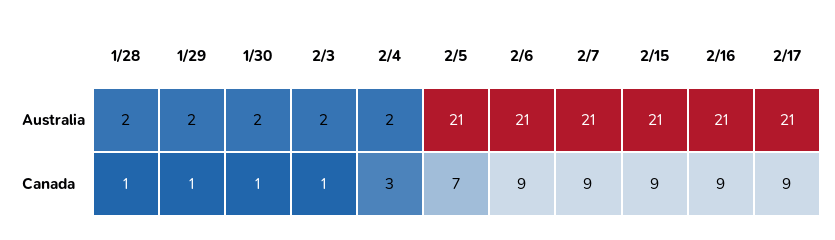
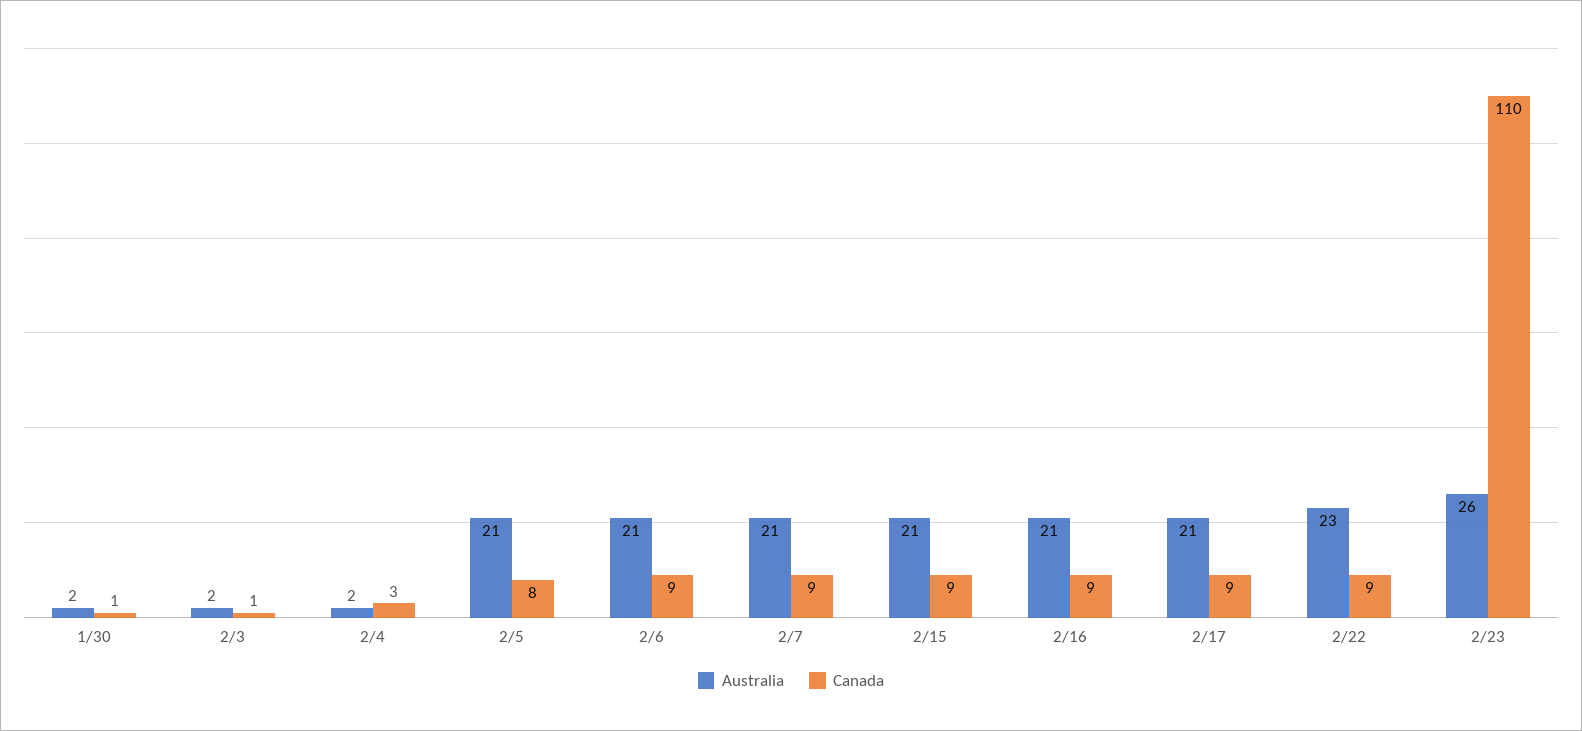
Australia, 1/28: 2 -> none
Australia, 1/29: 2 -> none
Canada, 1/28: 1 -> none
Canada, 1/29: 1 -> none
Canada, 2/5: 7 -> 8
Australia, 2/22: none -> 23
Canada, 2/22: none -> 9
Australia, 2/23: none -> 26
Canada, 2/23: none -> 110

